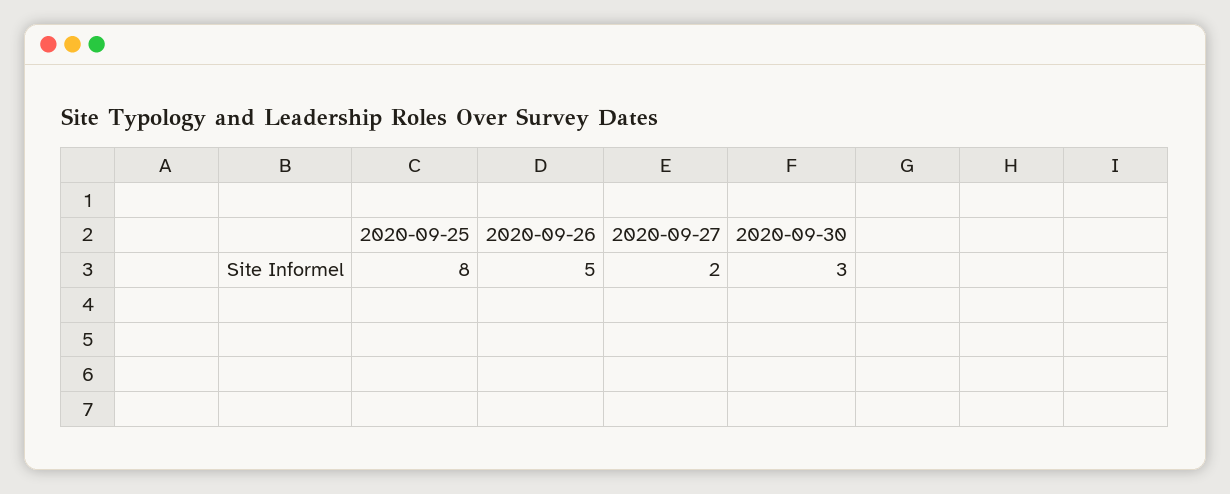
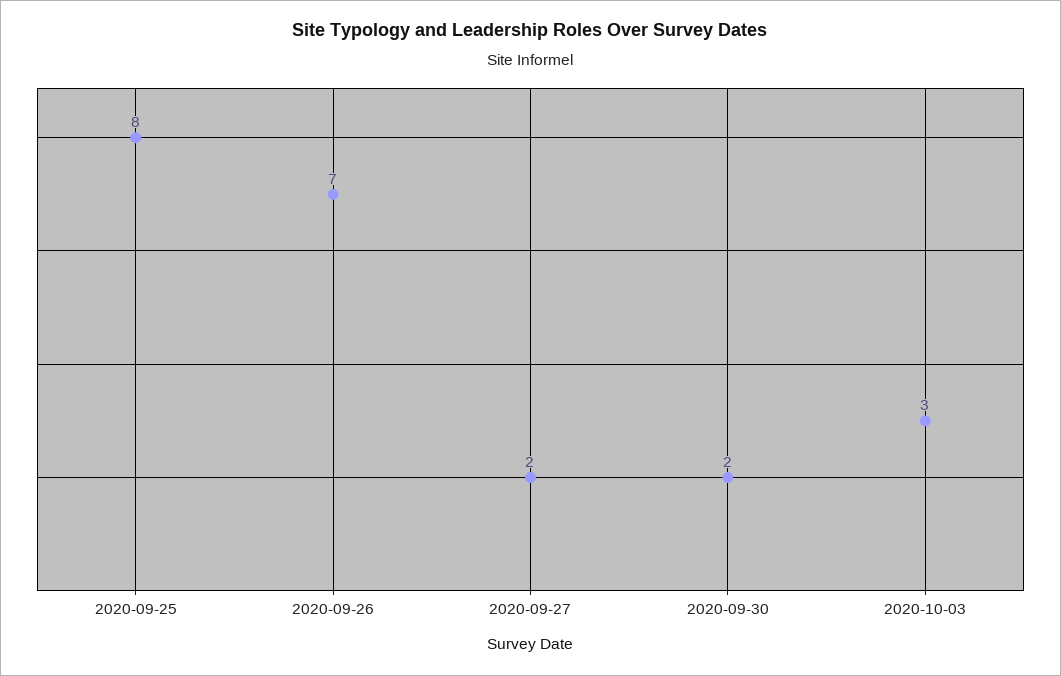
2020-09-26: 5 -> 7
2020-09-30: 3 -> 2
2020-10-03: none -> 3

